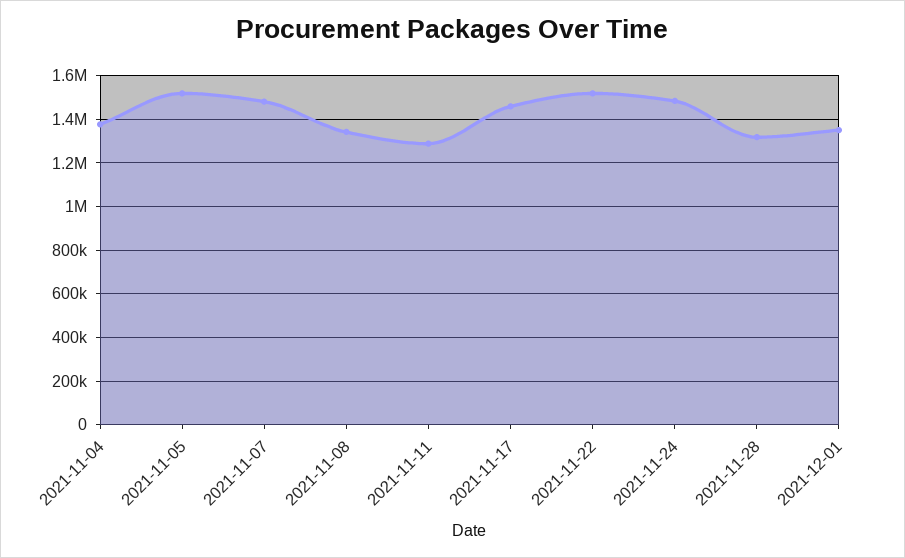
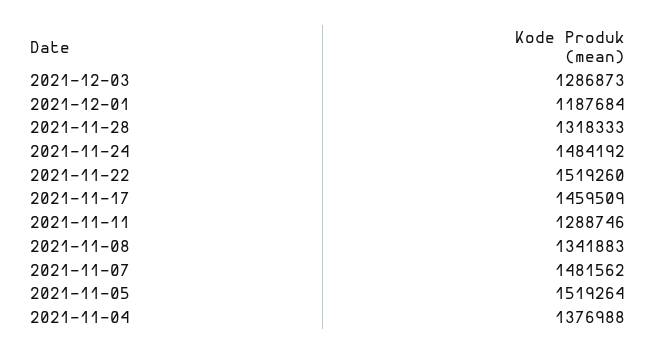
2021-12-01: 1350000 -> 1187684
2021-12-03: none -> 1286873

